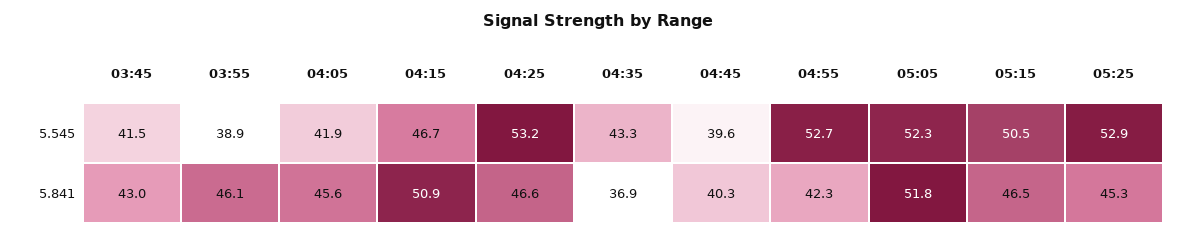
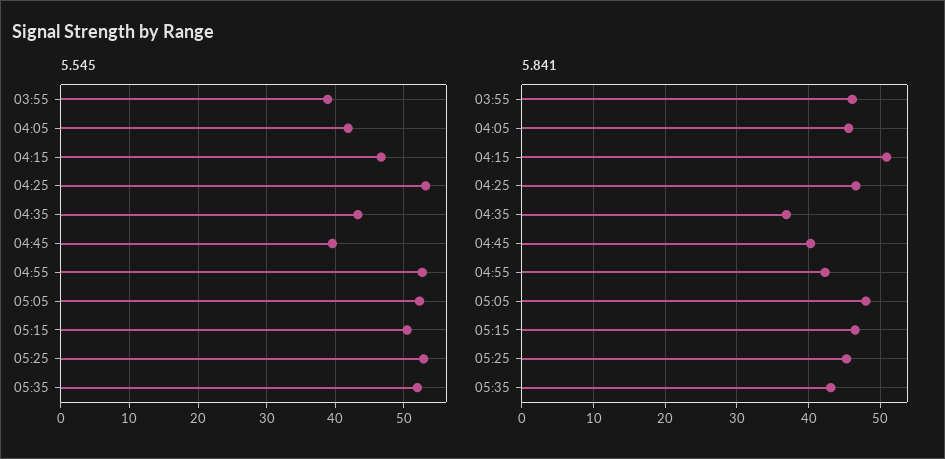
5.545, 03:45: 41.5 -> none
5.841, 03:45: 43 -> none
5.841, 05:05: 51.8 -> 48
5.545, 05:35: none -> 52
5.841, 05:35: none -> 43

